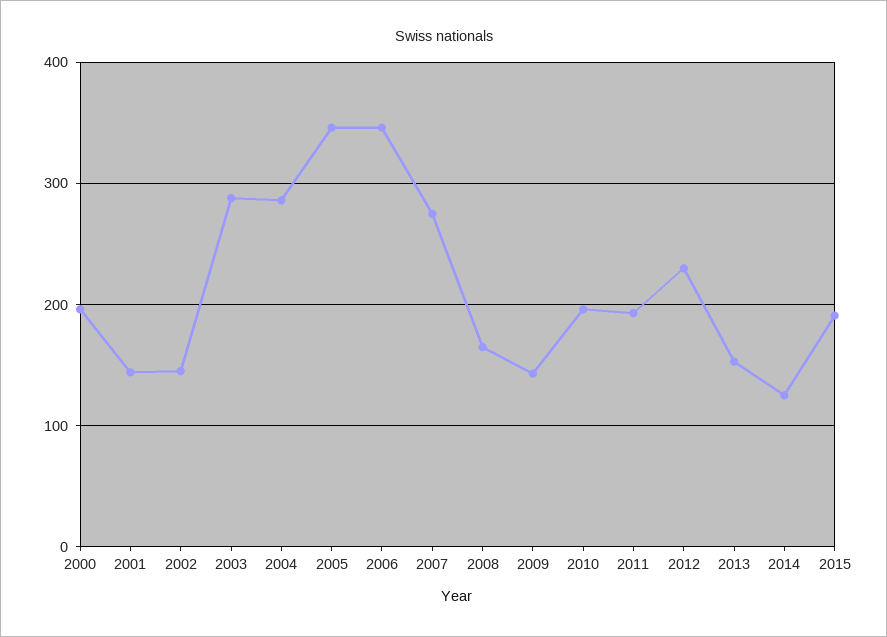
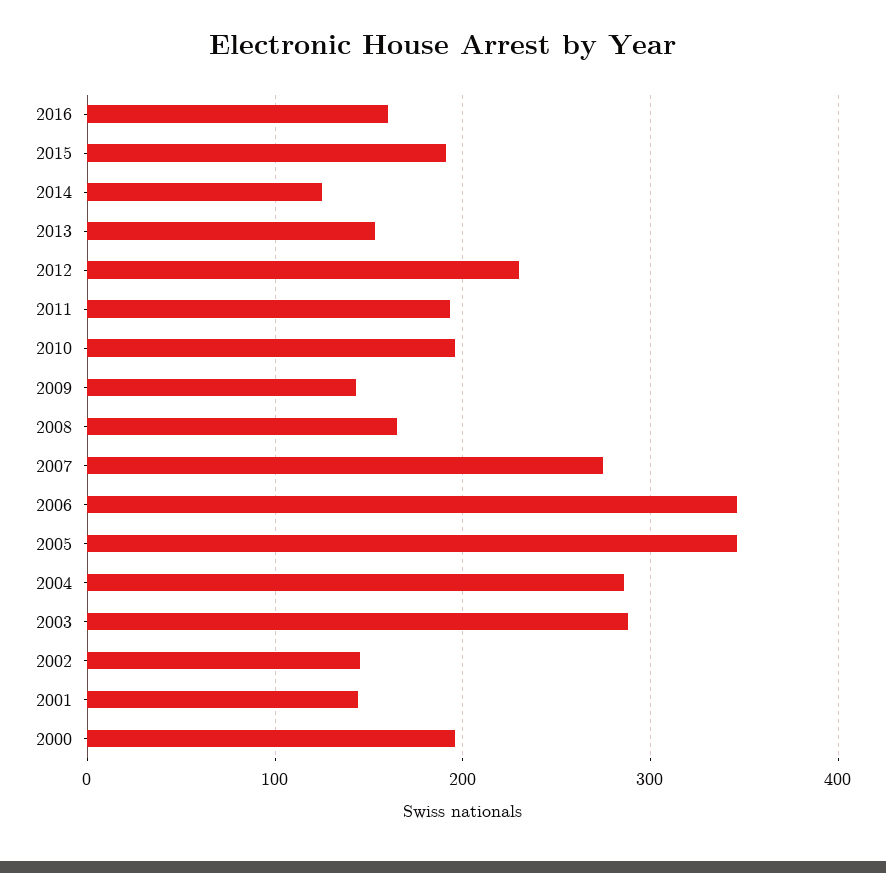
2016: none -> 160

